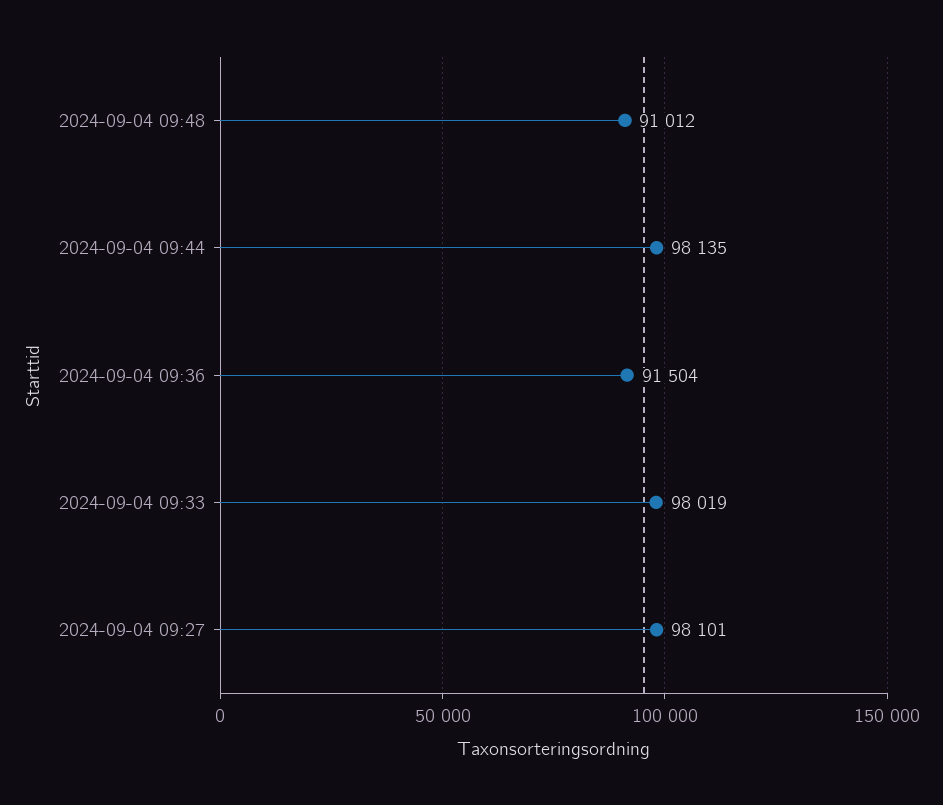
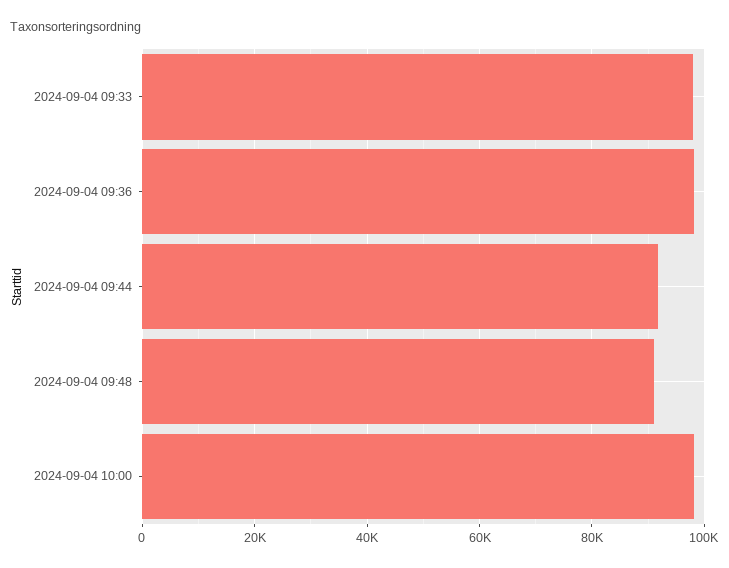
2024-09-04 09:44: 98135 -> 92000
2024-09-04 09:36: 91504 -> 98000
2024-09-04 09:27: 98101 -> none
2024-09-04 10:00: none -> 98000

